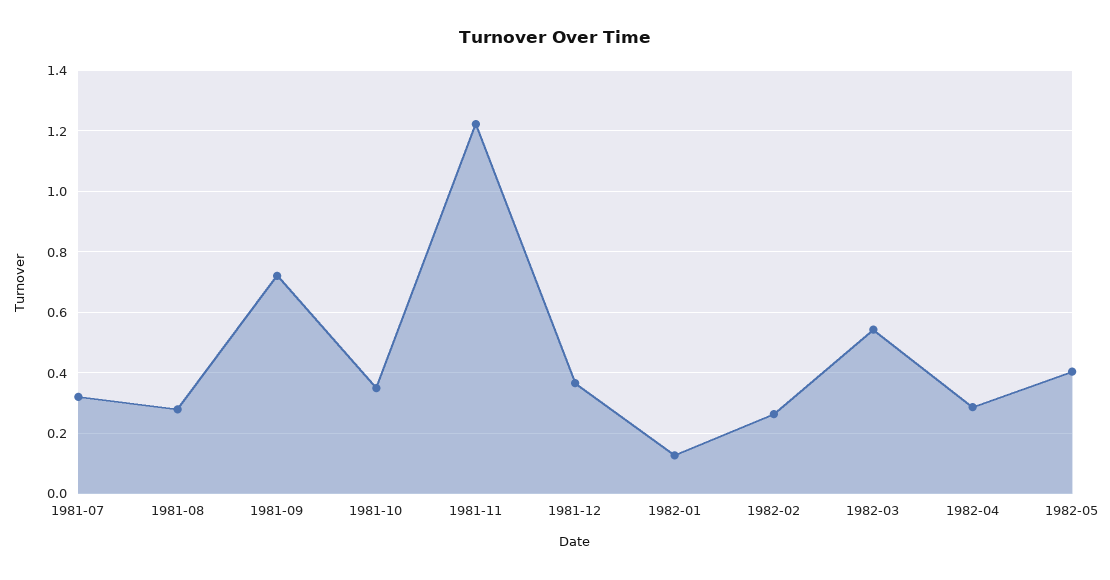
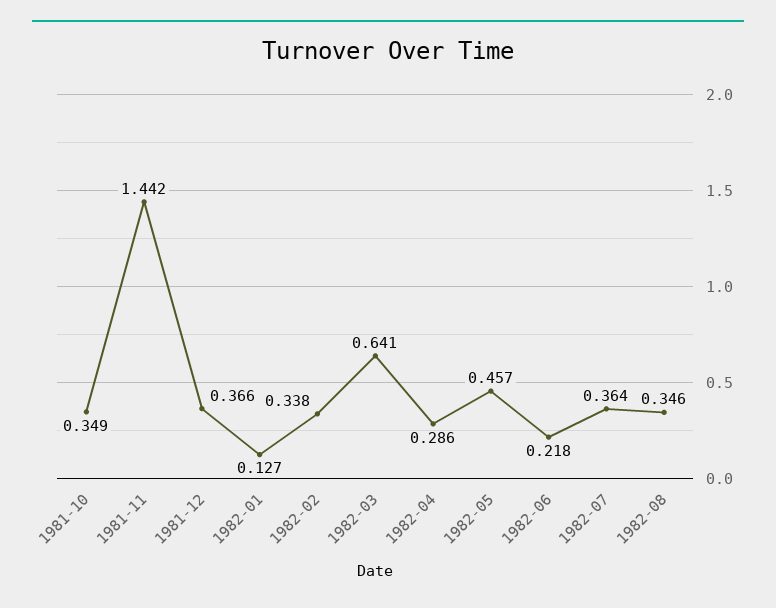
1981-07: 0.32 -> none
1981-08: 0.28 -> none
1981-09: 0.72 -> none
1981-11: 1.22 -> 1.442
1982-02: 0.26 -> 0.338
1982-03: 0.54 -> 0.641
1982-05: 0.4 -> 0.457
1982-06: none -> 0.218
1982-07: none -> 0.364
1982-08: none -> 0.346

